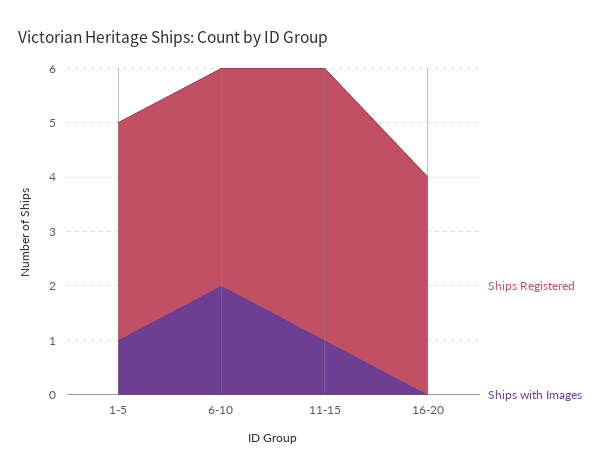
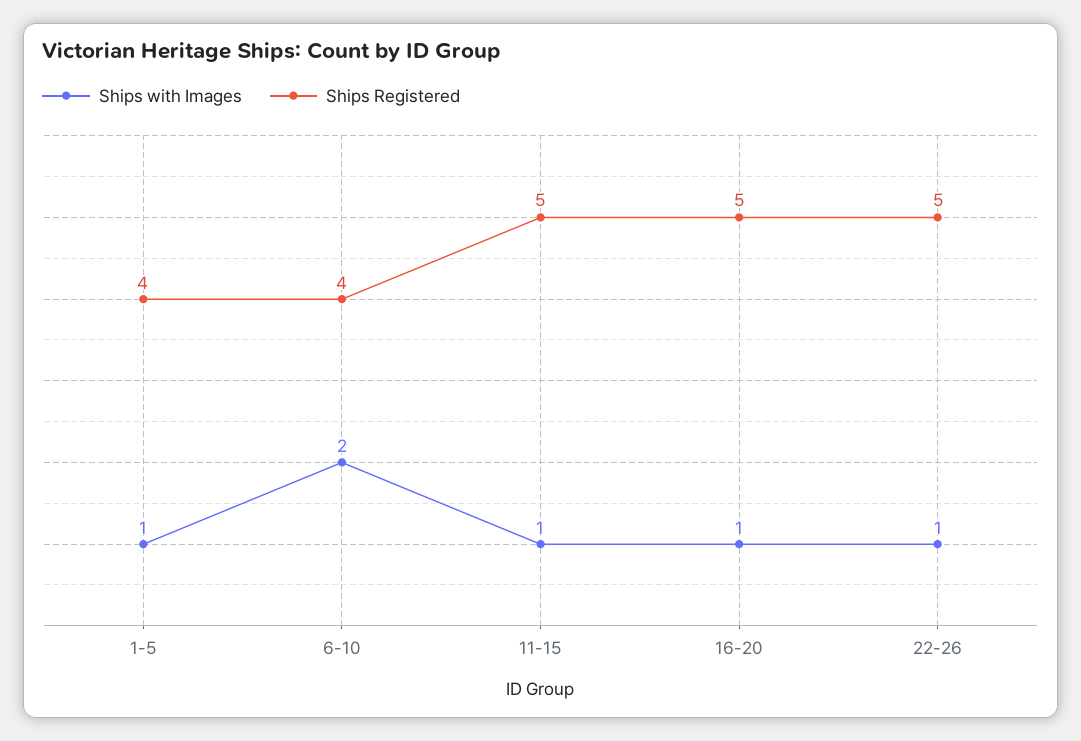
Ships Registered, 16-20: 4 -> 5
Ships with Images, 16-20: 0 -> 1
Ships with Images, 22-26: none -> 1
Ships Registered, 22-26: none -> 5

